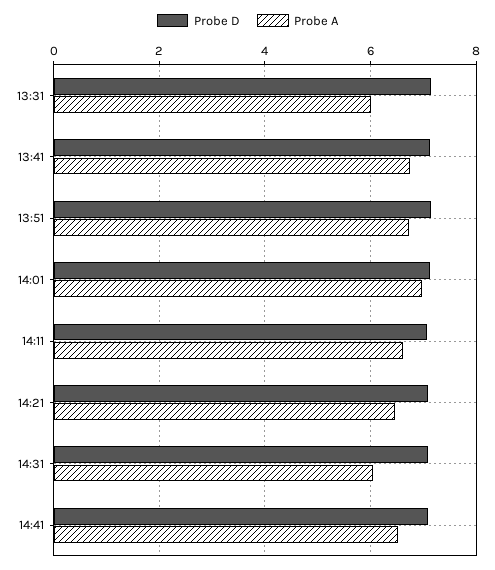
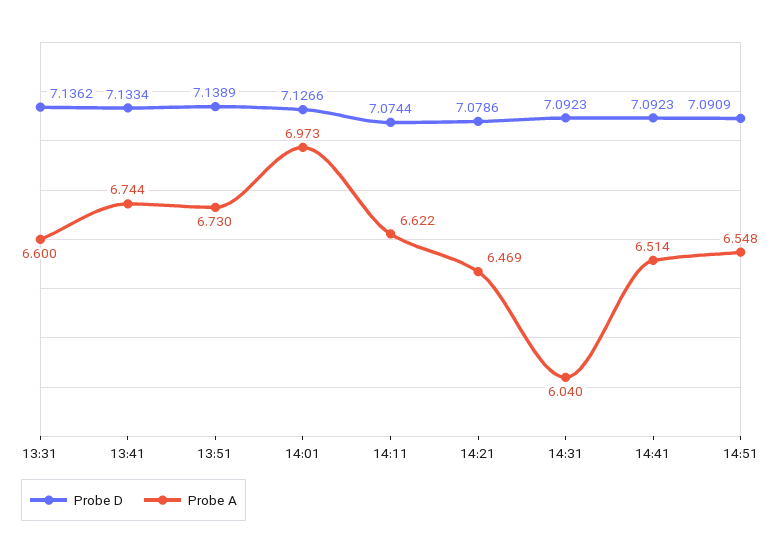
Probe A, 13:31: 6 -> 6.6
Probe D, 14:51: none -> 7.0909
Probe A, 14:51: none -> 6.548

